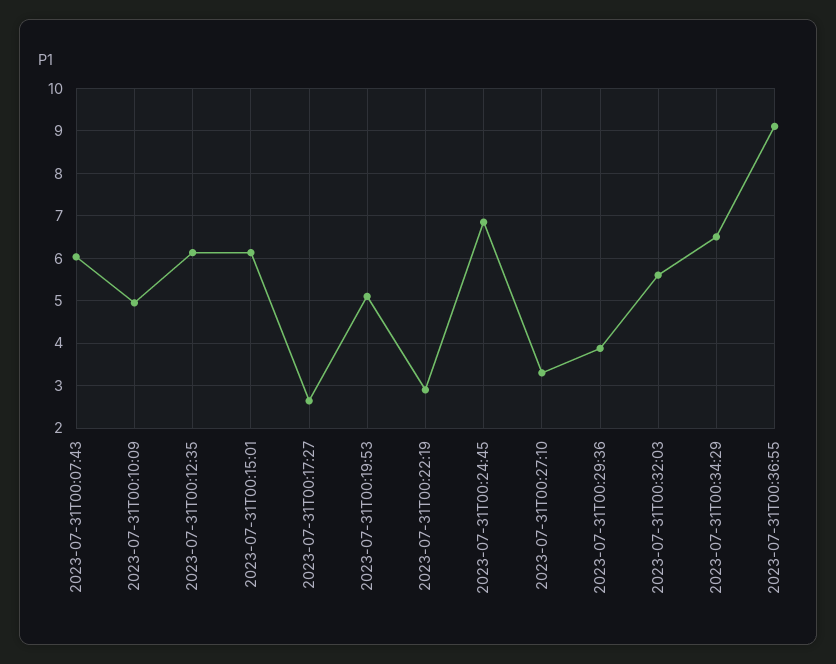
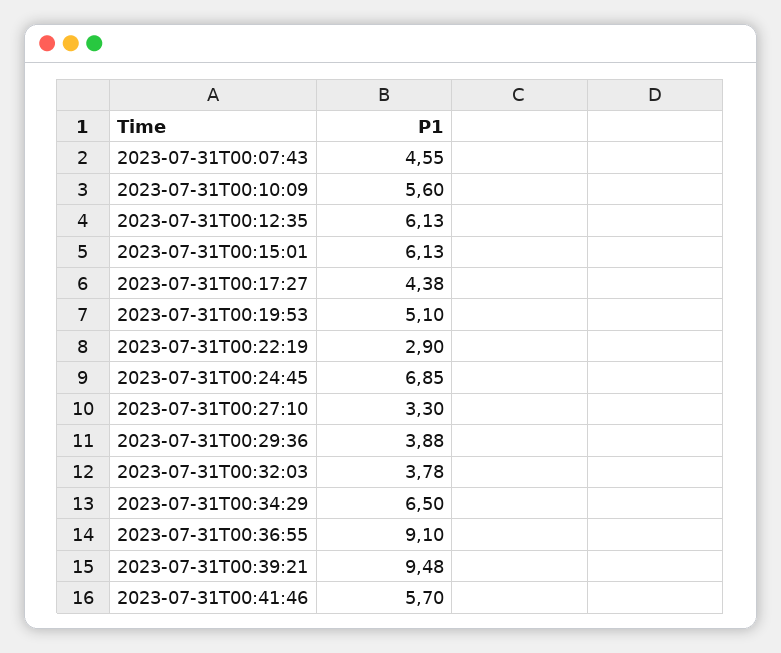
2023-07-31T00:07:43: 6 -> 4.55
2023-07-31T00:10:09: 5 -> 5.6
2023-07-31T00:17:27: 2.6 -> 4.38
2023-07-31T00:32:03: 5.6 -> 3.78
2023-07-31T00:39:21: none -> 9.48
2023-07-31T00:41:46: none -> 5.7

